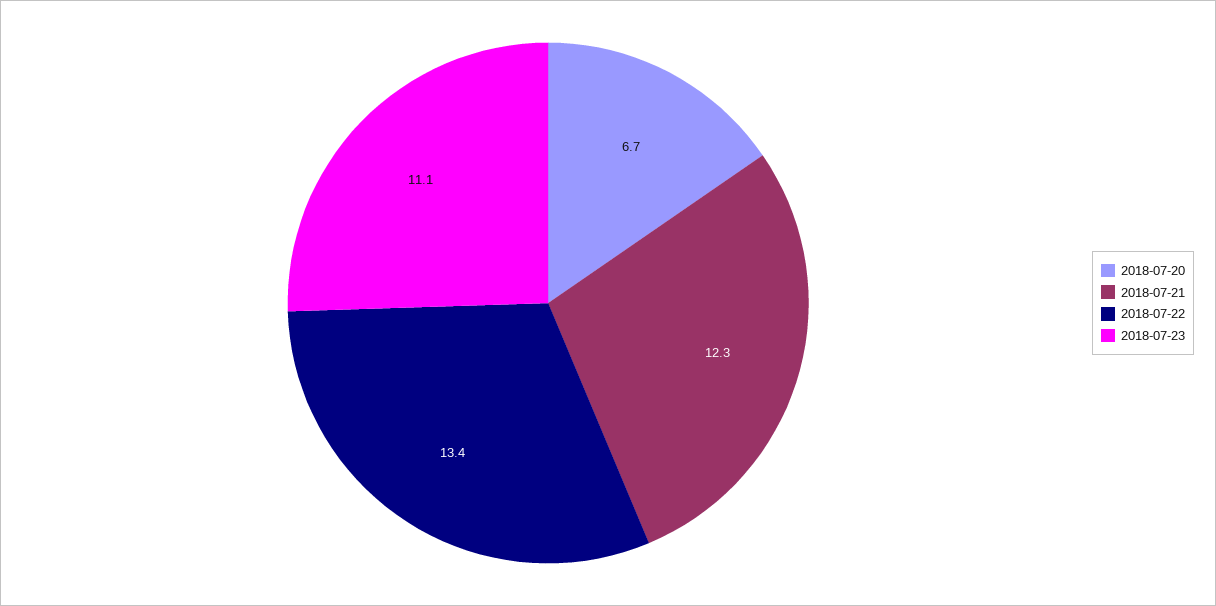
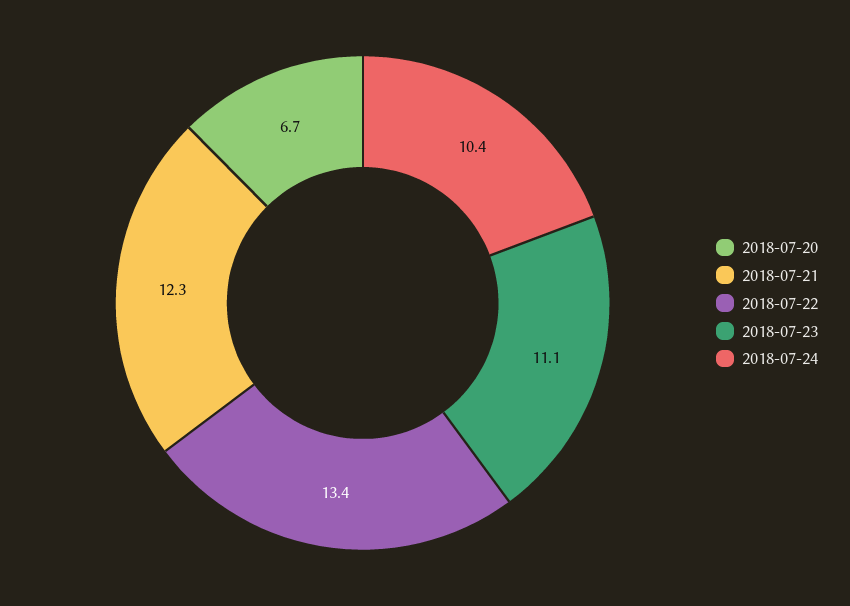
2018-07-24: none -> 10.4

